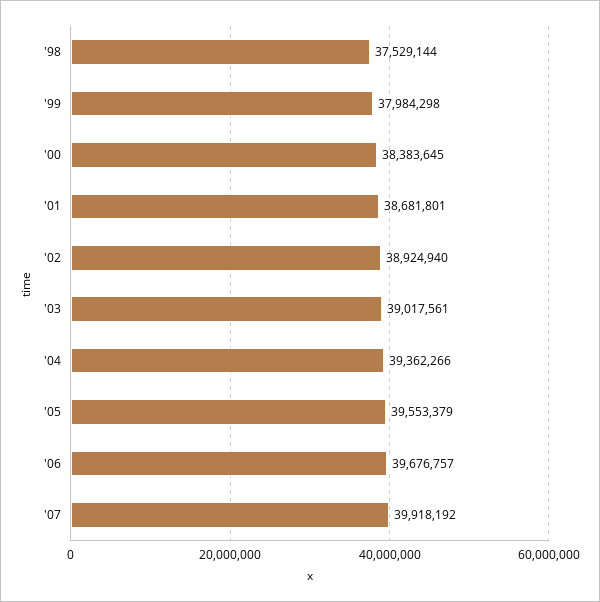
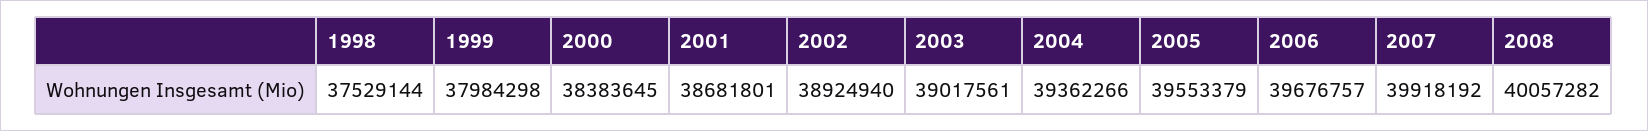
2008: none -> 40057282

